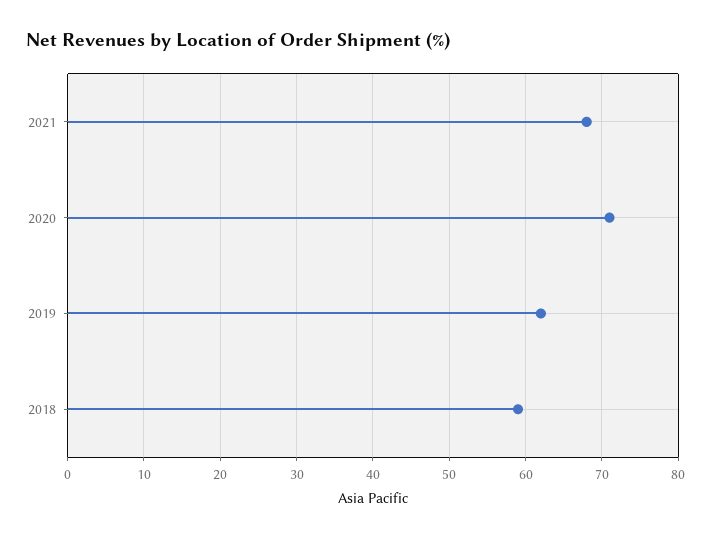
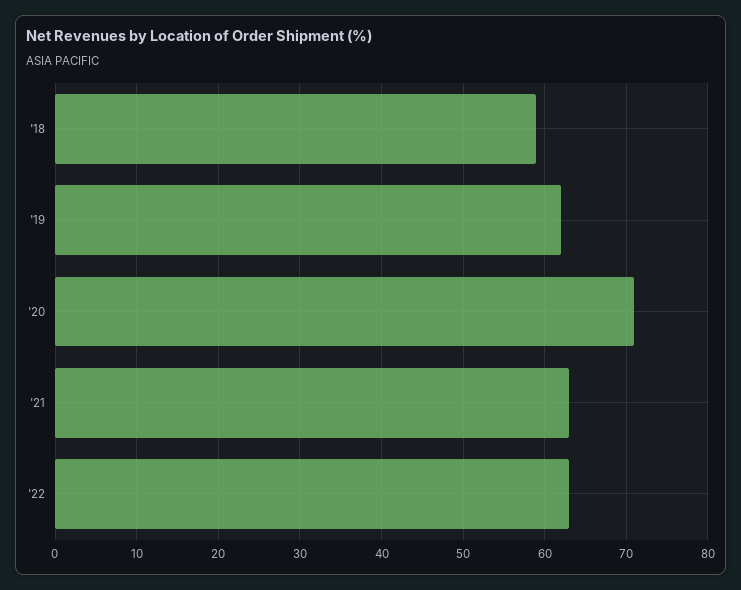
2021: 68 -> 63
'22: none -> 63

